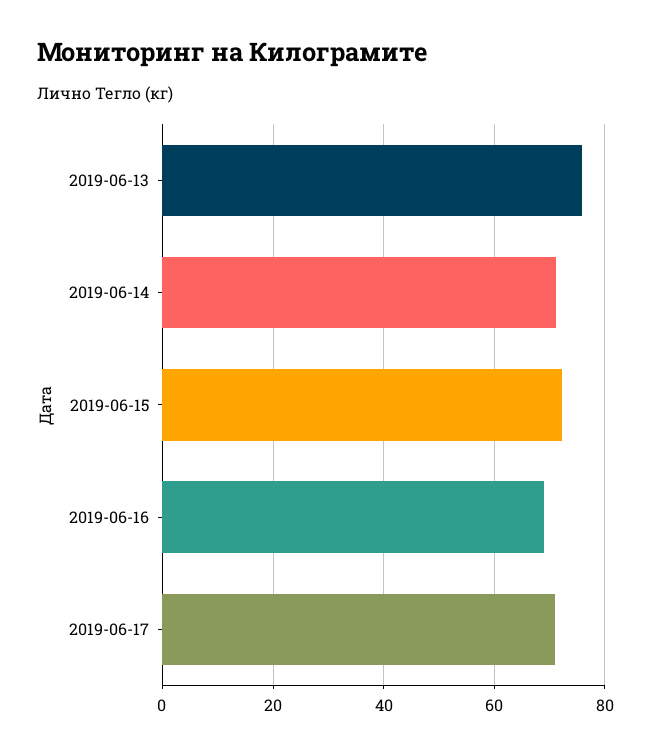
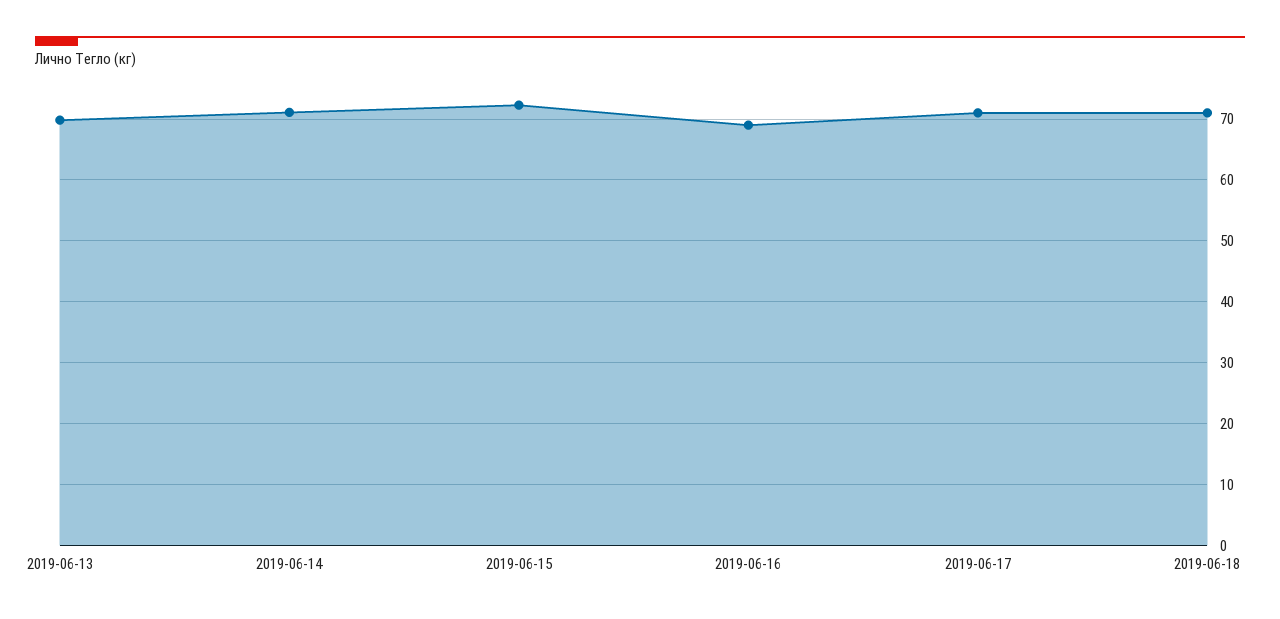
2019-06-13: 76 -> 70
2019-06-18: none -> 71

